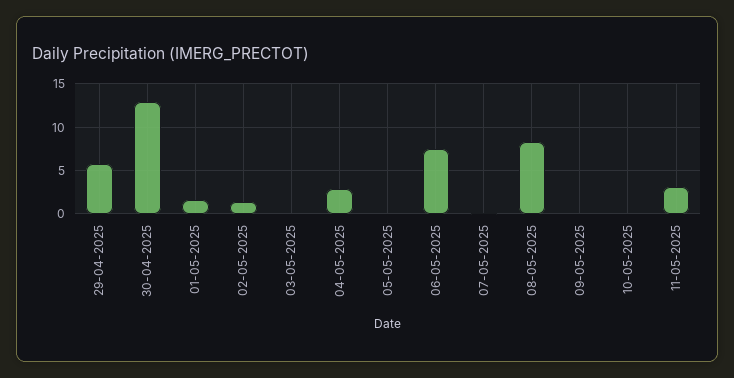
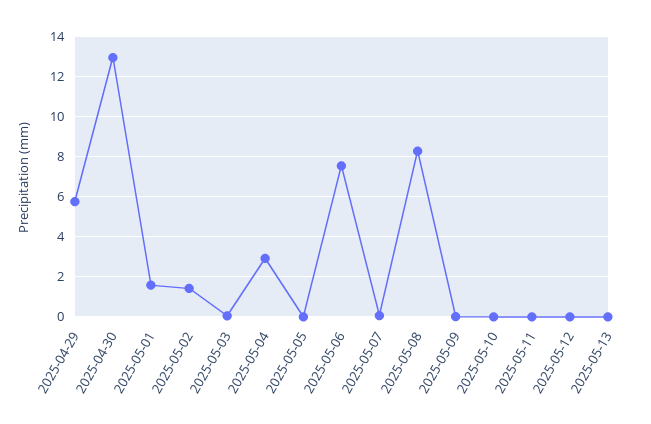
11-05-2025: 3 -> 0
2025-05-12: none -> 0
2025-05-13: none -> 0

